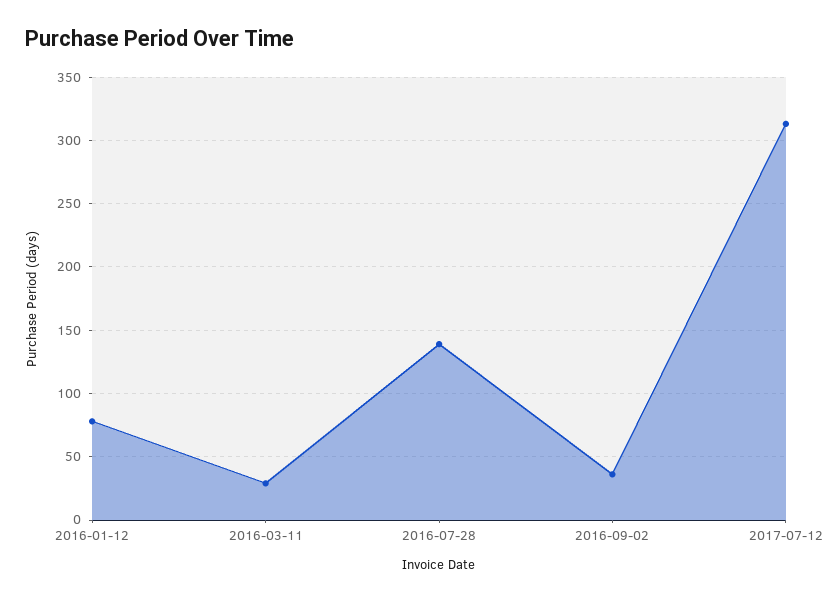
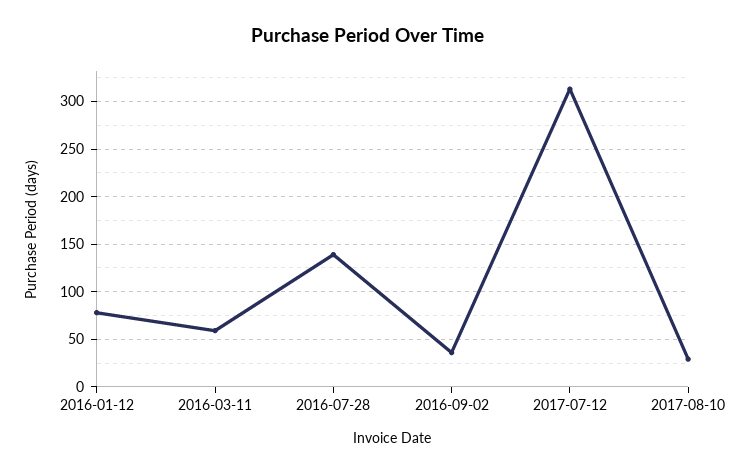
2016-03-11: 30 -> 60
2017-08-10: none -> 30

